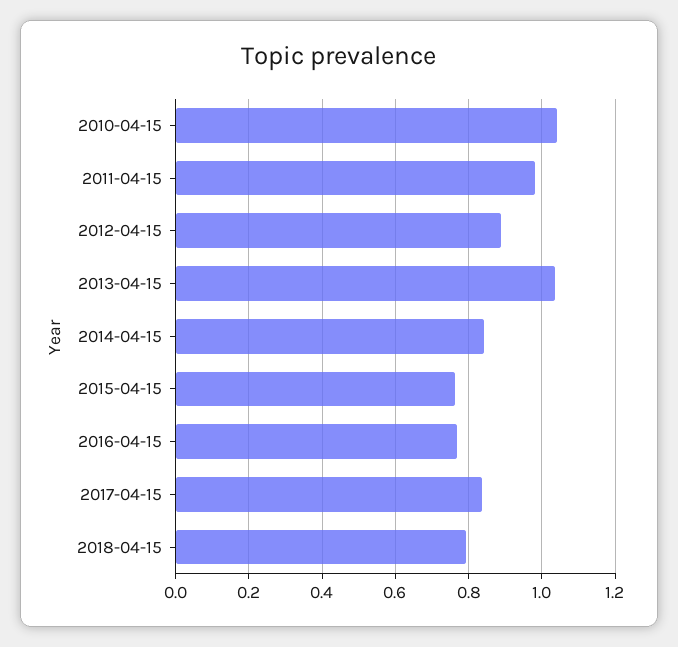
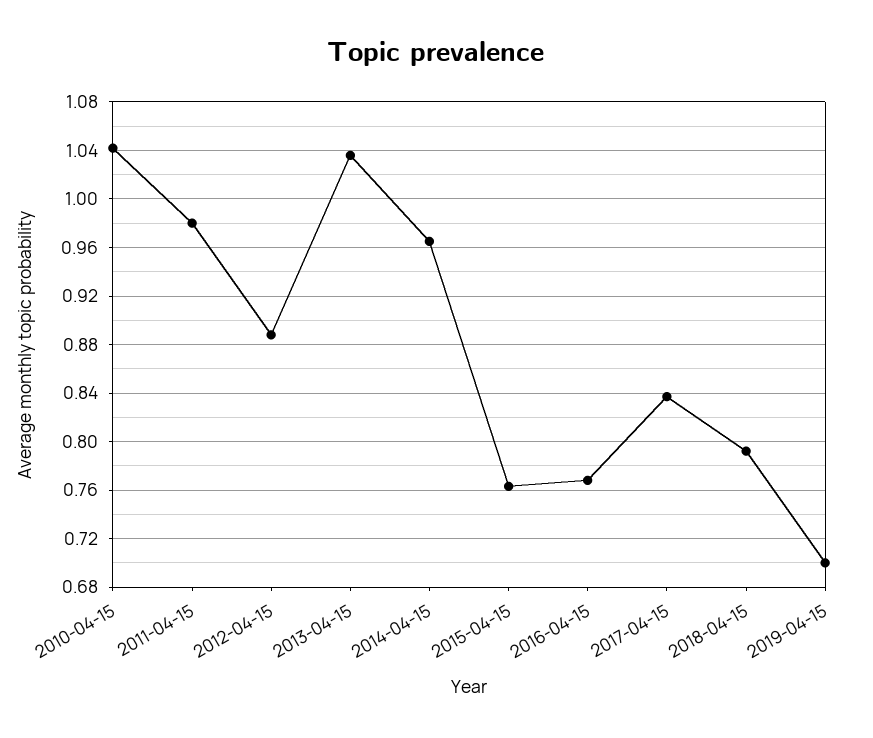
2014-04-15: 0.84 -> 0.965
2019-04-15: none -> 0.7

